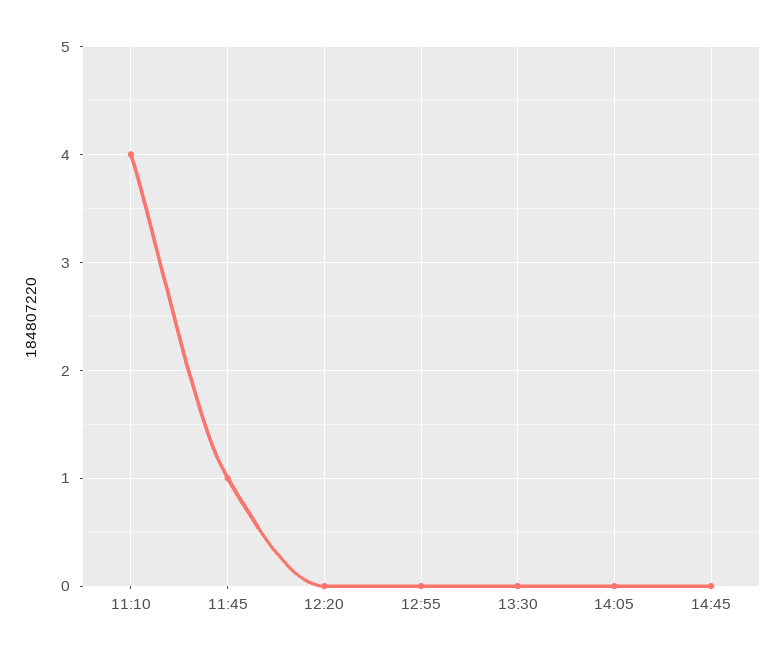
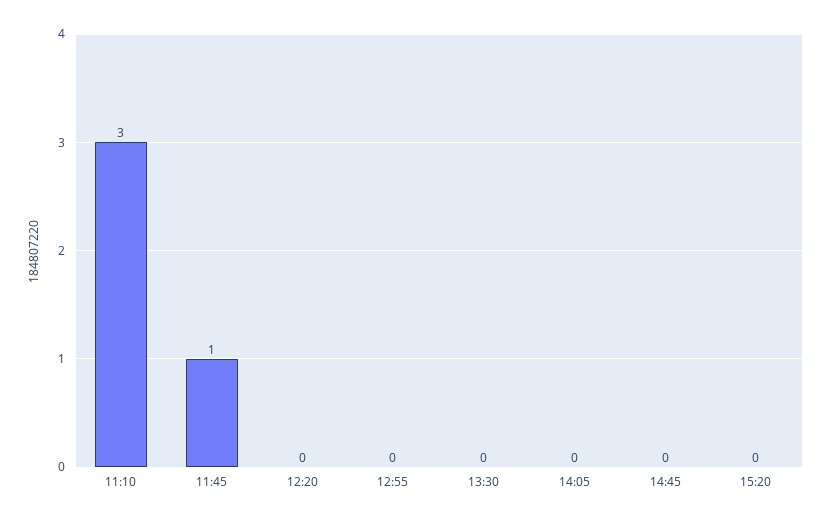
11:10: 4 -> 3
15:20: none -> 0

